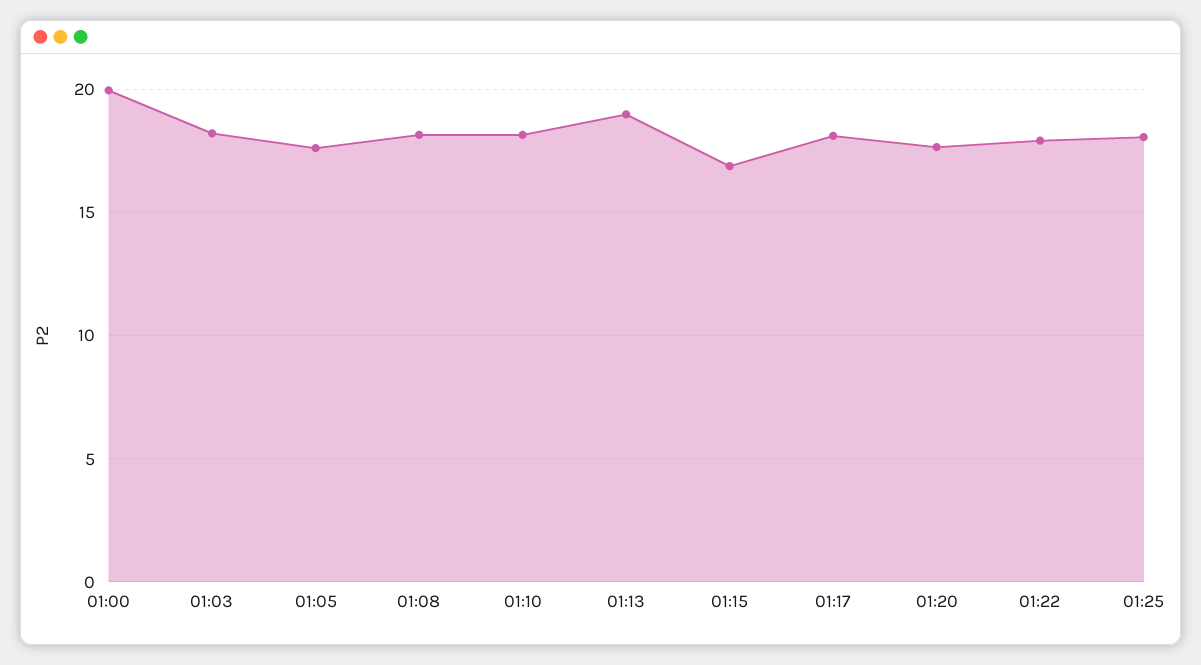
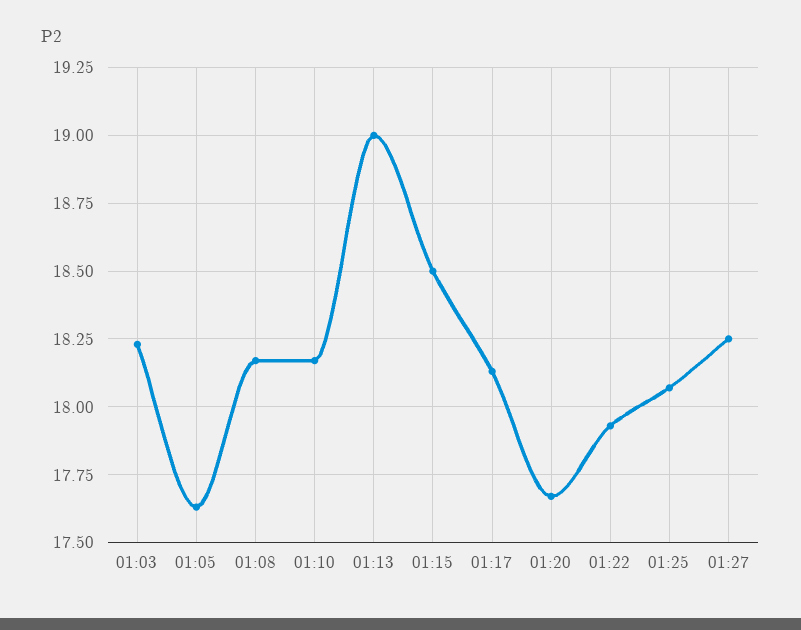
01:00: 20 -> none
01:15: 17 -> 18.5
01:27: none -> 18.25

